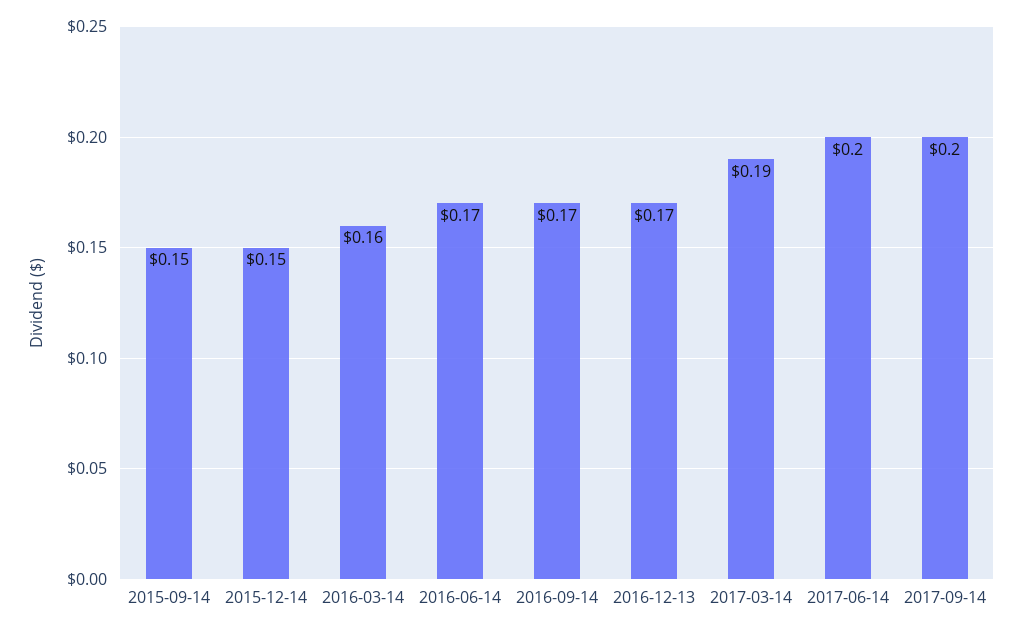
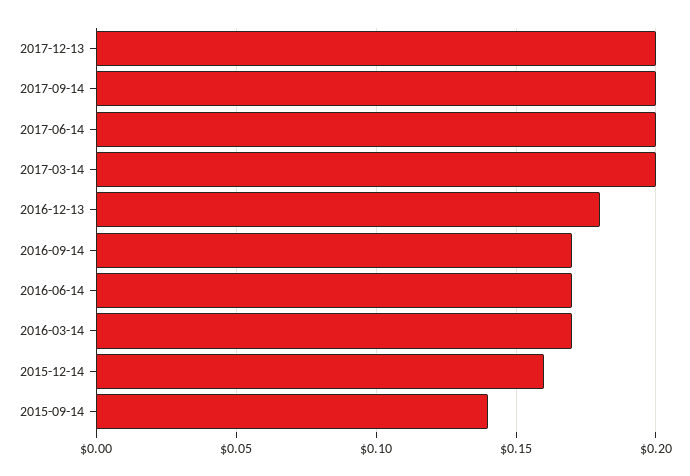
2015-09-14: 0.15 -> 0.14
2015-12-14: 0.15 -> 0.16
2016-03-14: 0.16 -> 0.17
2016-12-13: 0.17 -> 0.18
2017-03-14: 0.19 -> 0.2
2017-12-13: none -> 0.2

